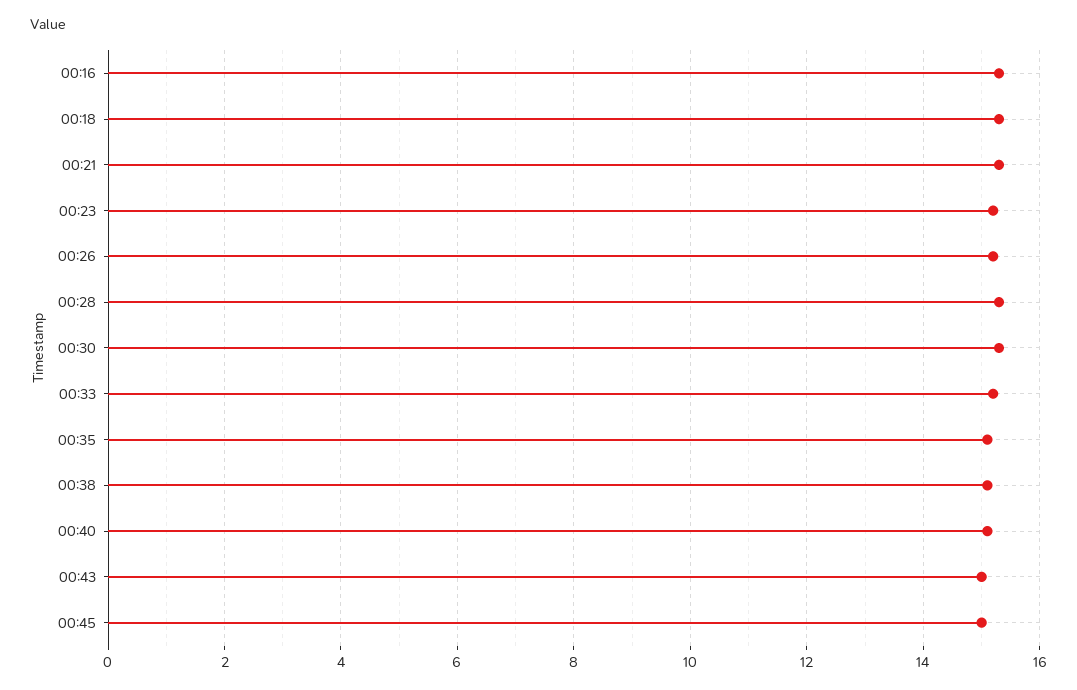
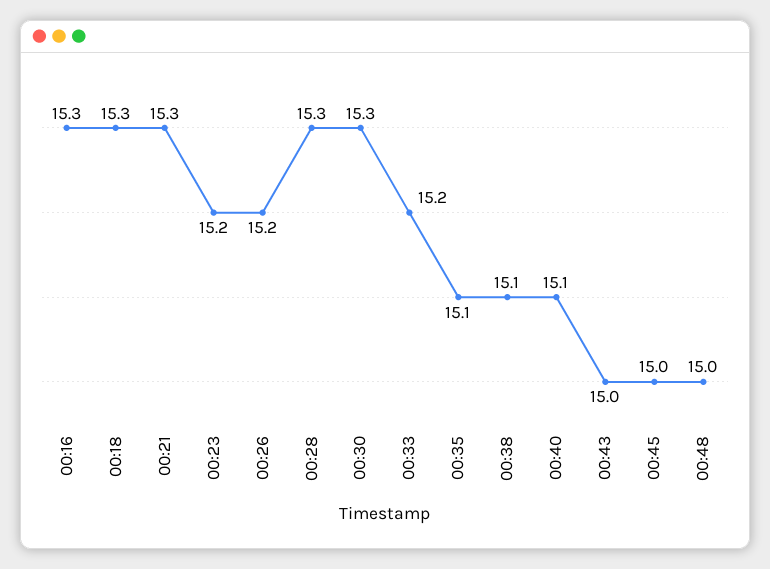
00:48: none -> 15

